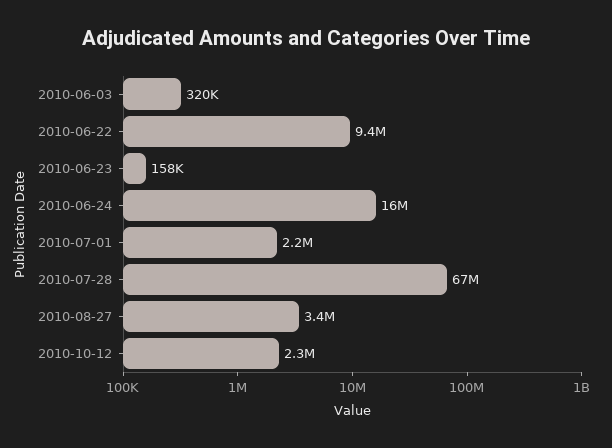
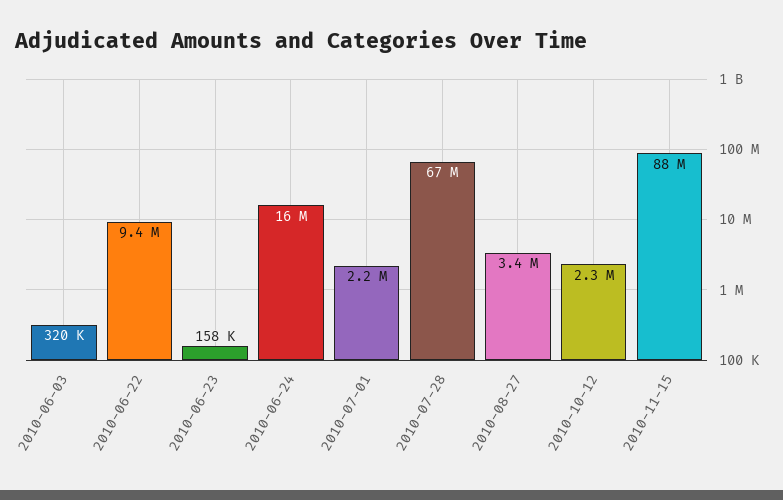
2010-11-15: none -> 88000000

